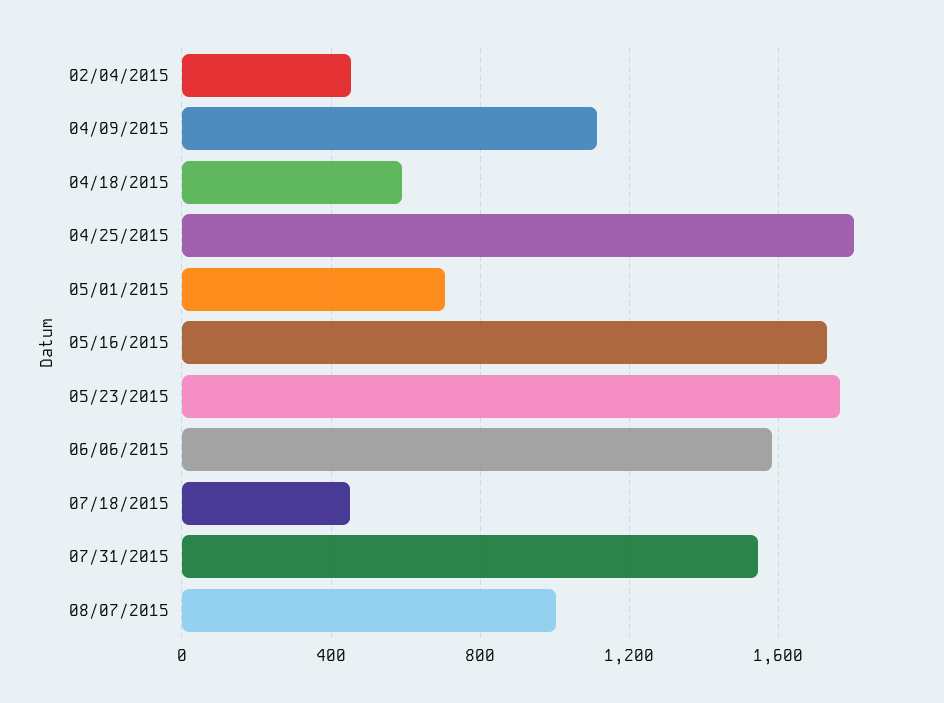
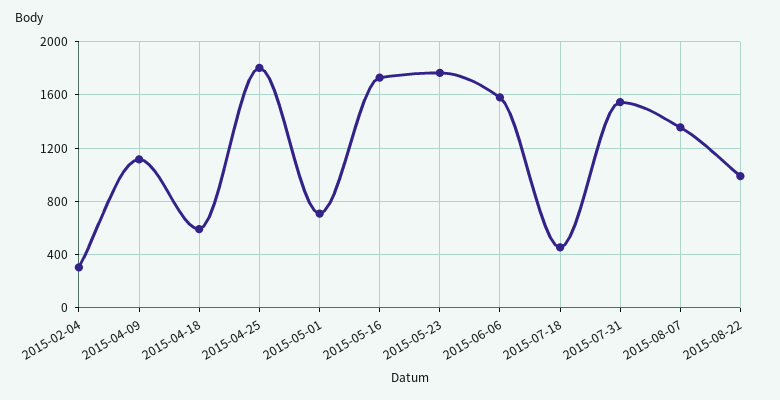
02/04/2015: 450 -> 300
08/07/2015: 1000 -> 1350
2015-08-22: none -> 1000

